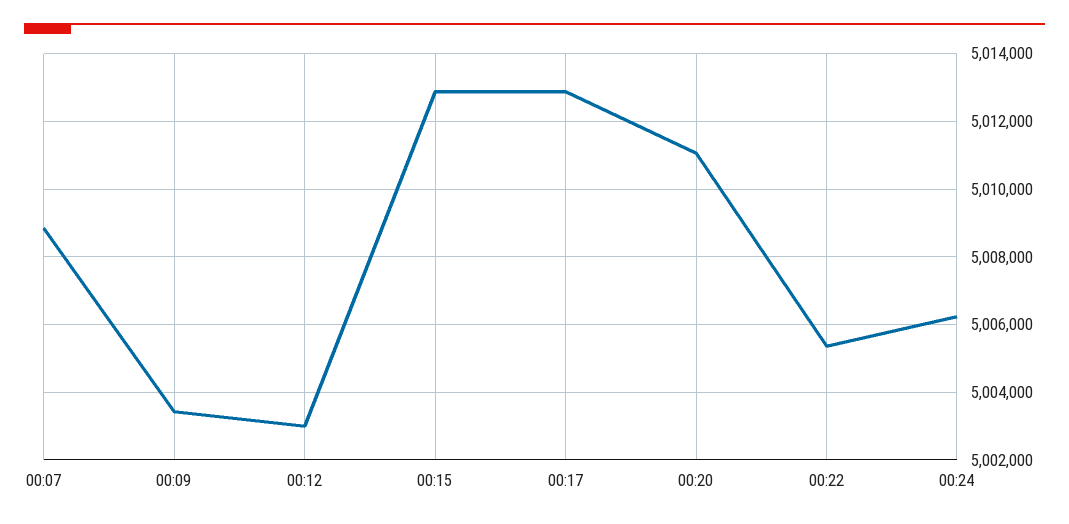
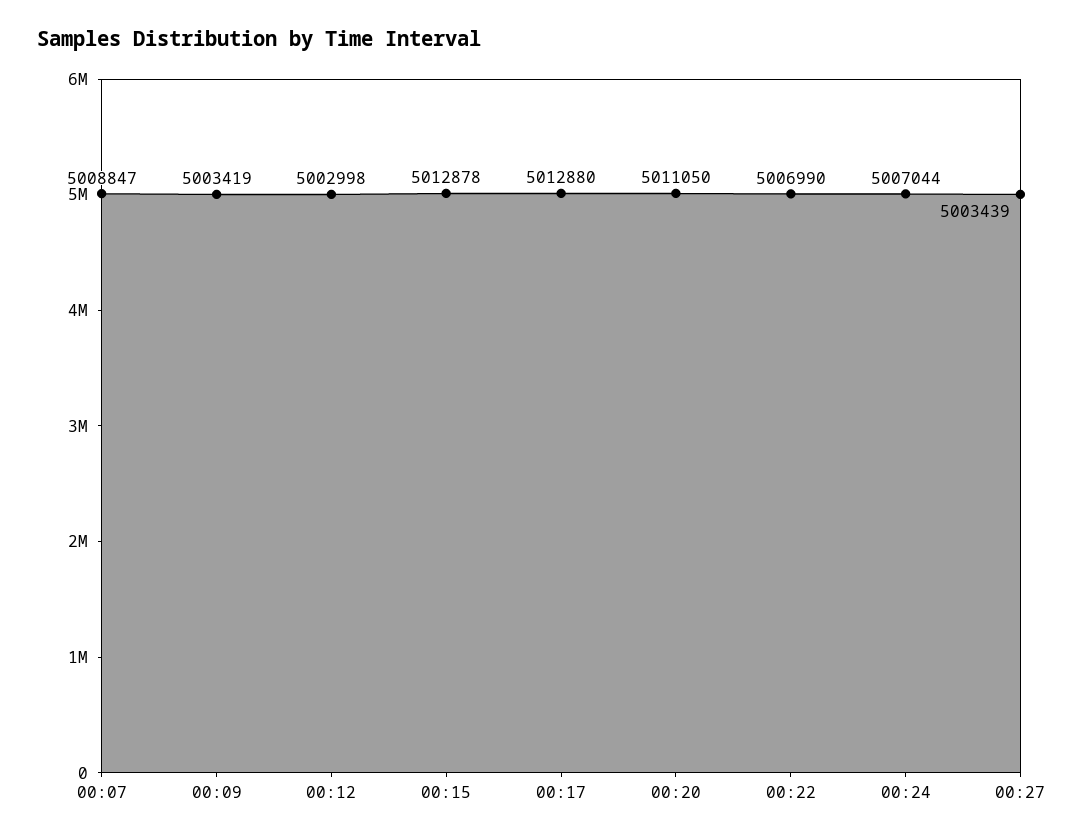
00:22: 5005400 -> 5006990
00:24: 5006200 -> 5007044
00:27: none -> 5003439

